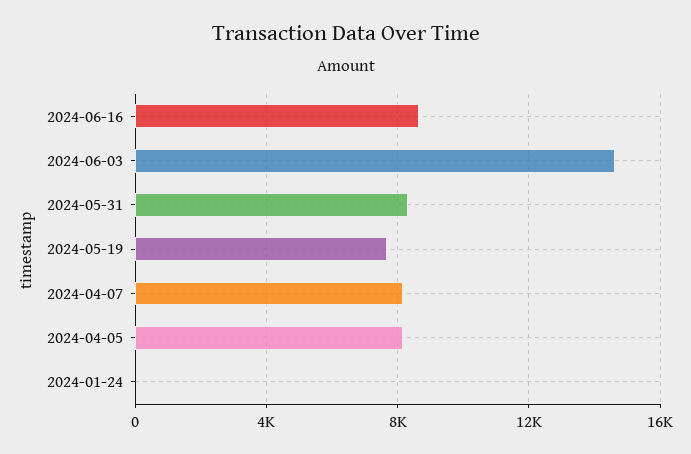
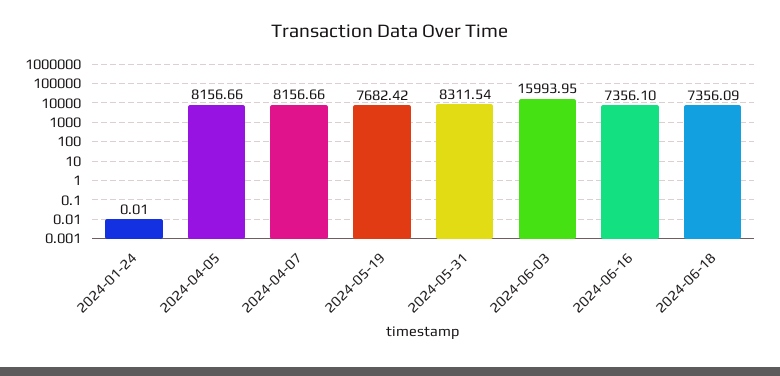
2024-06-16: 8500 -> 7356.1
2024-06-03: 14500 -> 15993.95
2024-06-18: none -> 7356.09

